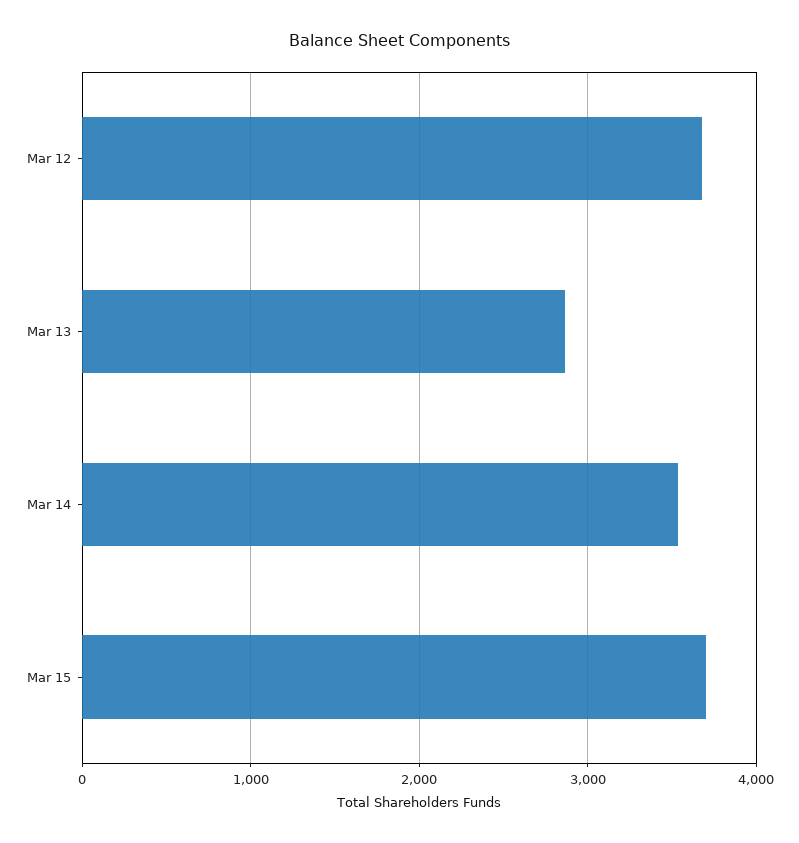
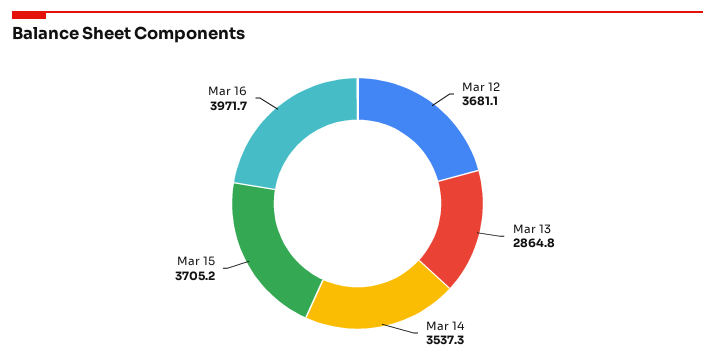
Mar 16: none -> 3971.7

